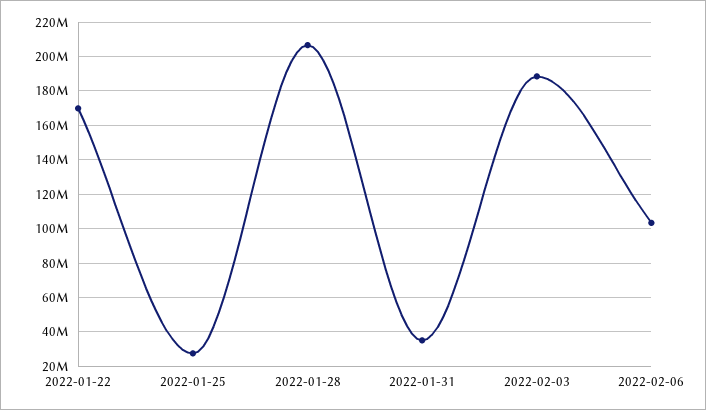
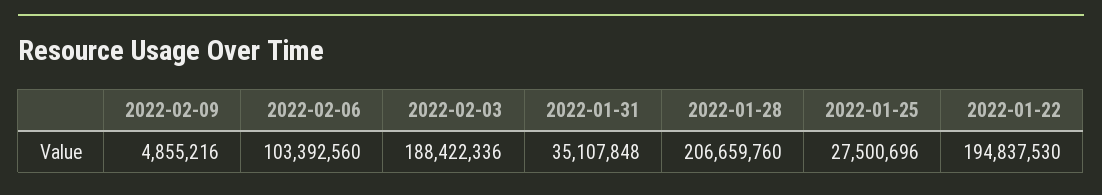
2022-01-22: 170000000 -> 194837530
2022-02-09: none -> 4855216

